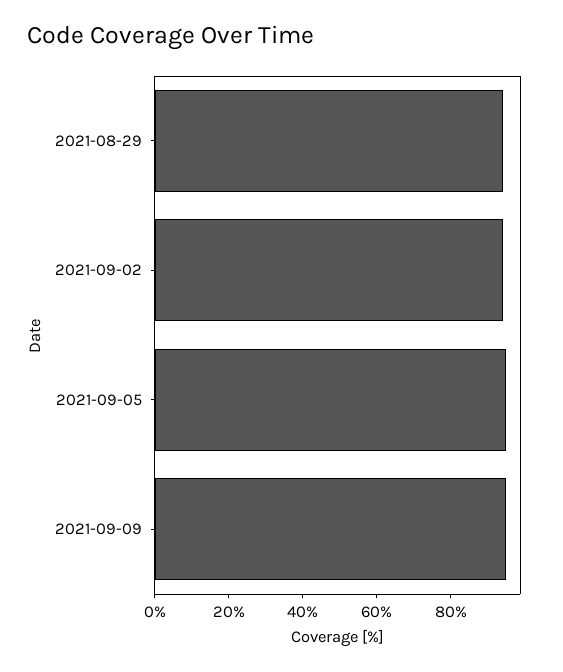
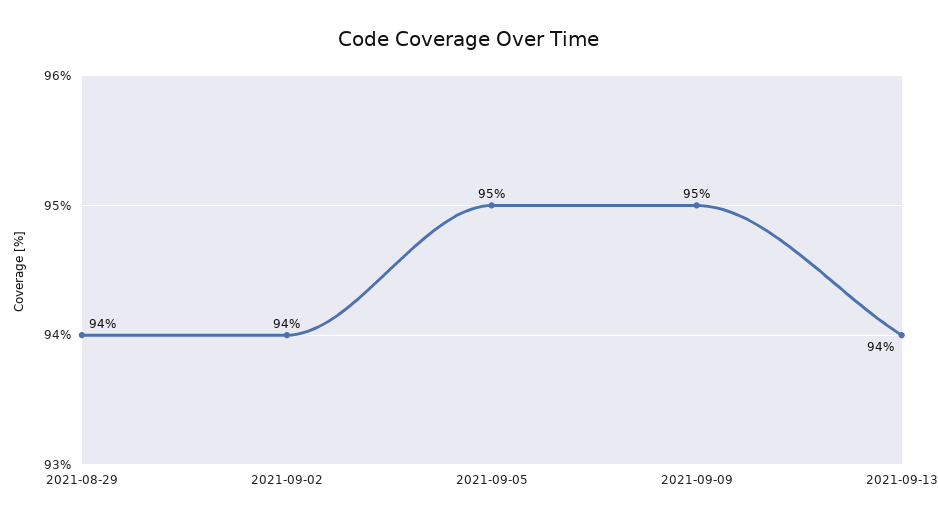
2021-09-13: none -> 94

